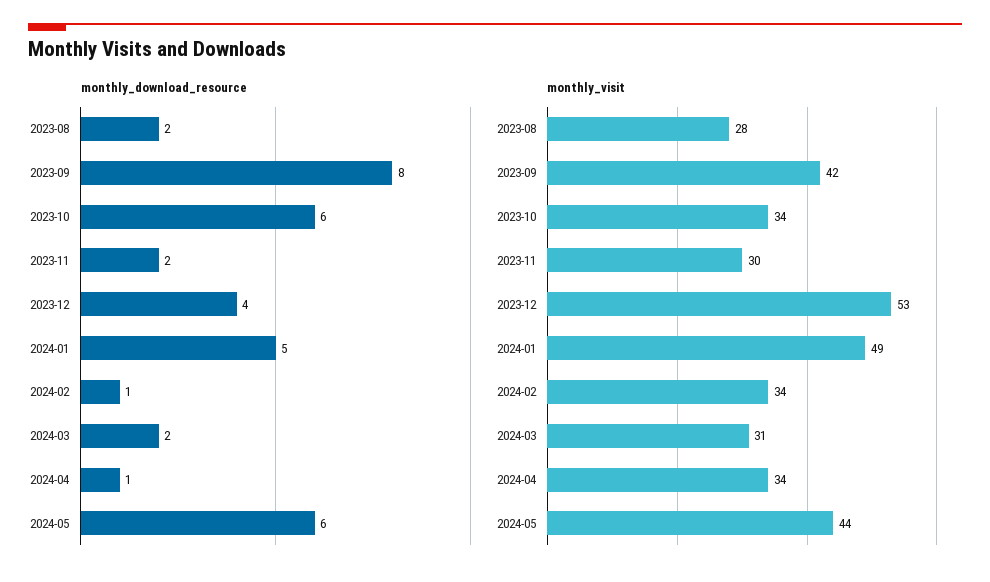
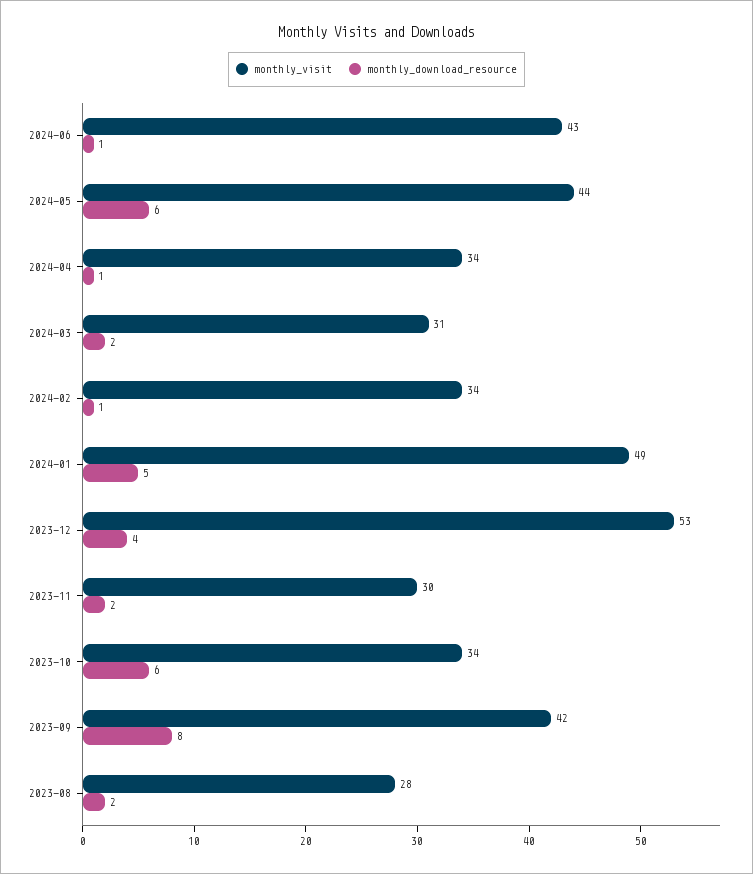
monthly_visit, 2024-06: none -> 43
monthly_download_resource, 2024-06: none -> 1

